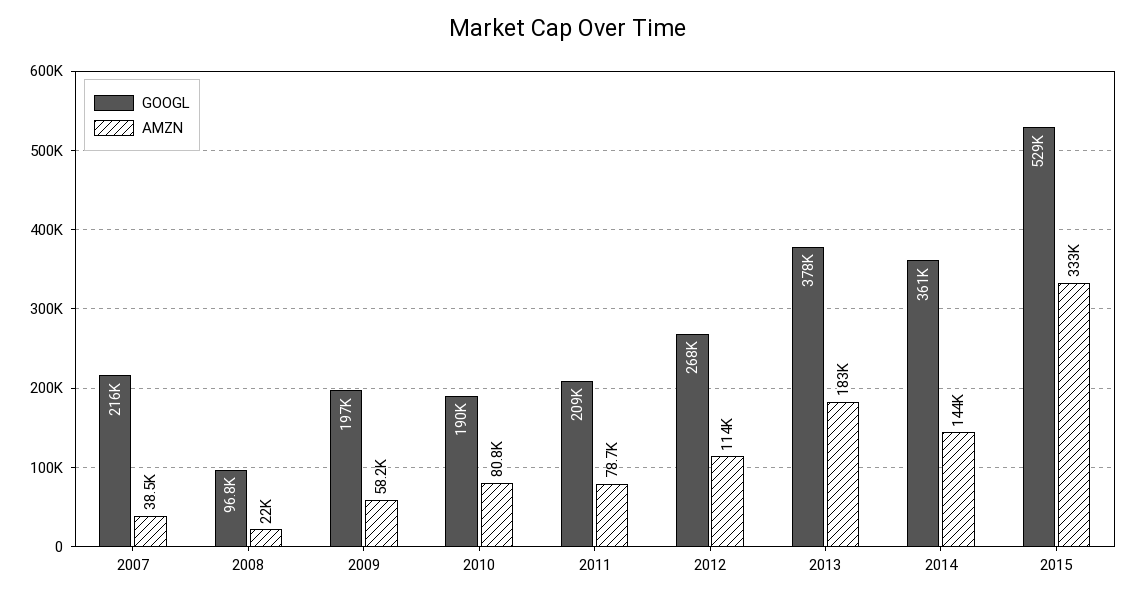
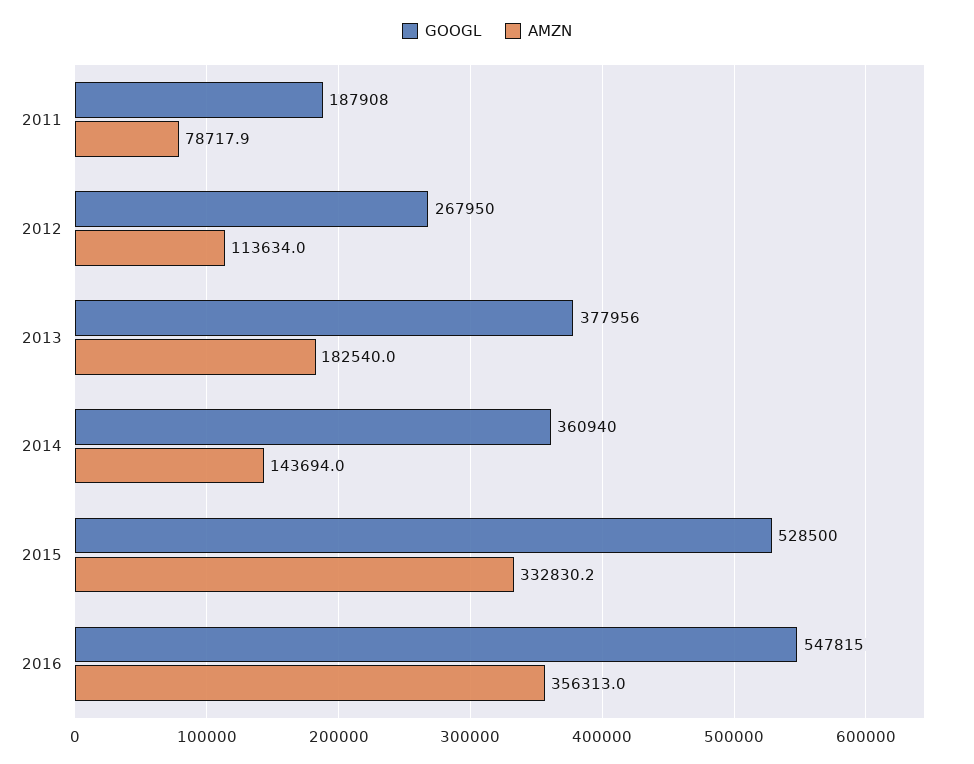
GOOGL, 2007: 216000 -> none
AMZN, 2007: 38500 -> none
GOOGL, 2008: 96800 -> none
AMZN, 2008: 22000 -> none
GOOGL, 2009: 197000 -> none
AMZN, 2009: 58200 -> none
GOOGL, 2010: 190000 -> none
AMZN, 2010: 80800 -> none
GOOGL, 2011: 209000 -> 187908
GOOGL, 2016: none -> 547815
AMZN, 2016: none -> 356313

